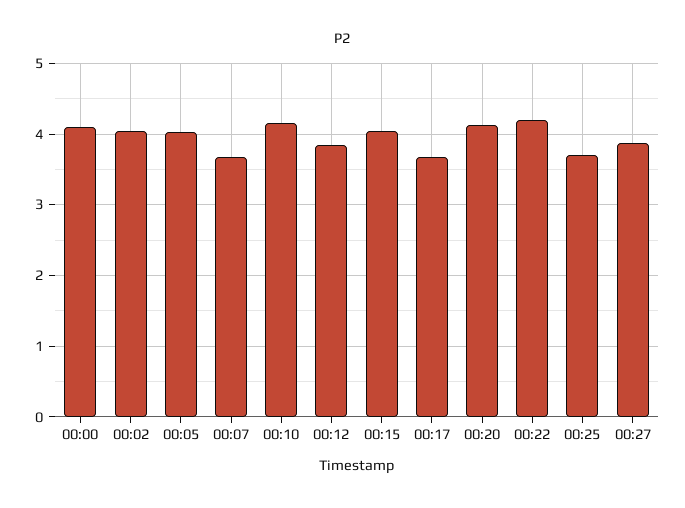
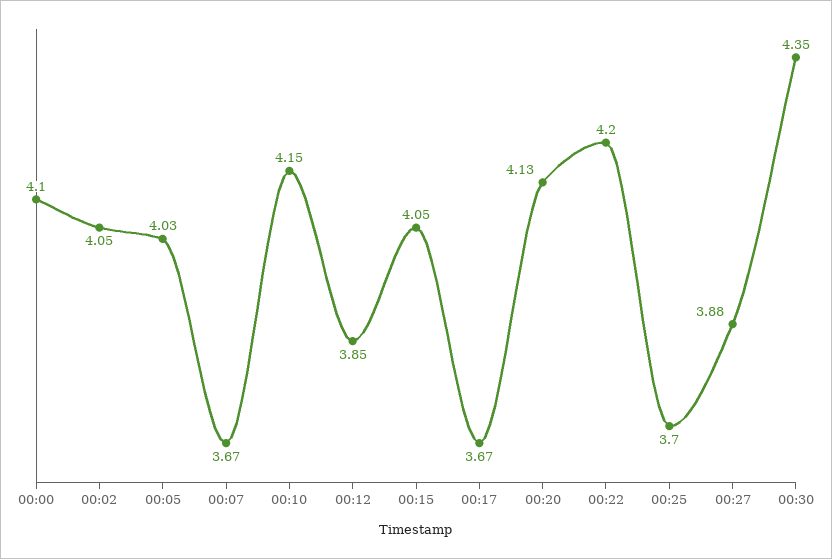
00:30: none -> 4.35

